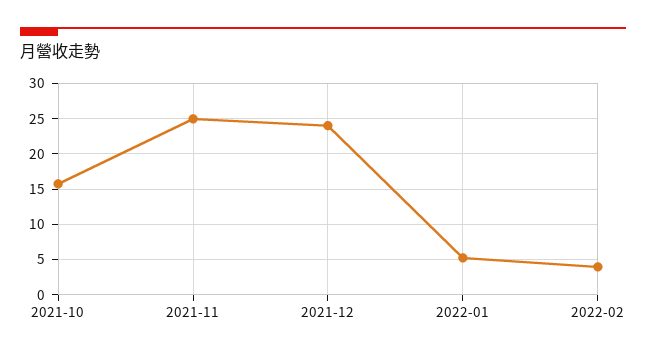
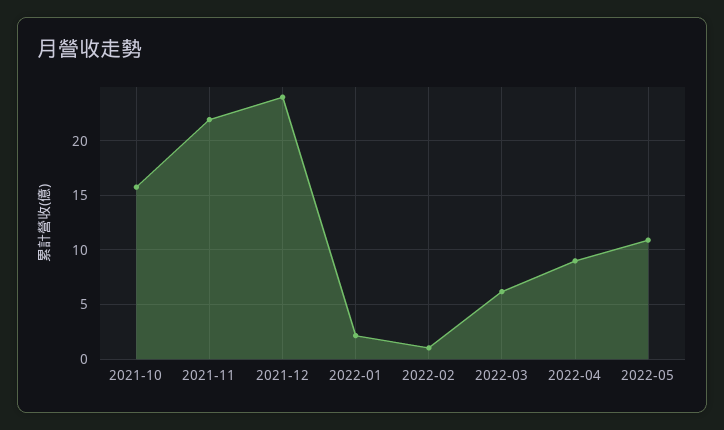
2021-11: 25 -> 22
2022-01: 5 -> 2
2022-02: 4 -> 1
2022-03: none -> 6
2022-04: none -> 9
2022-05: none -> 11

